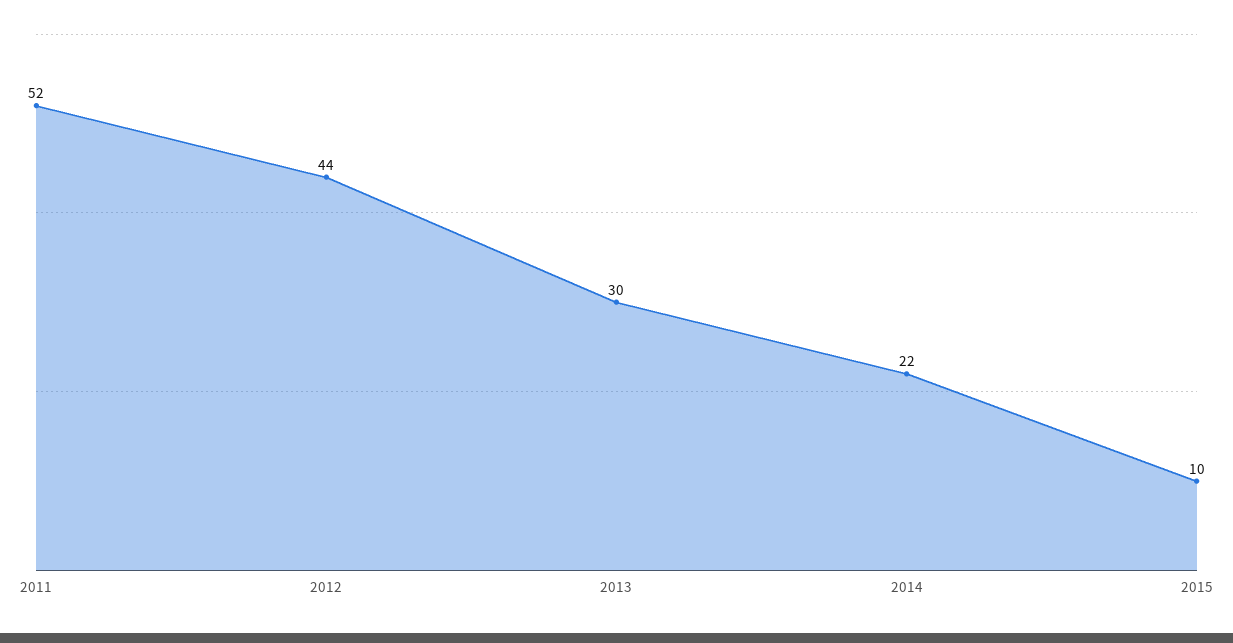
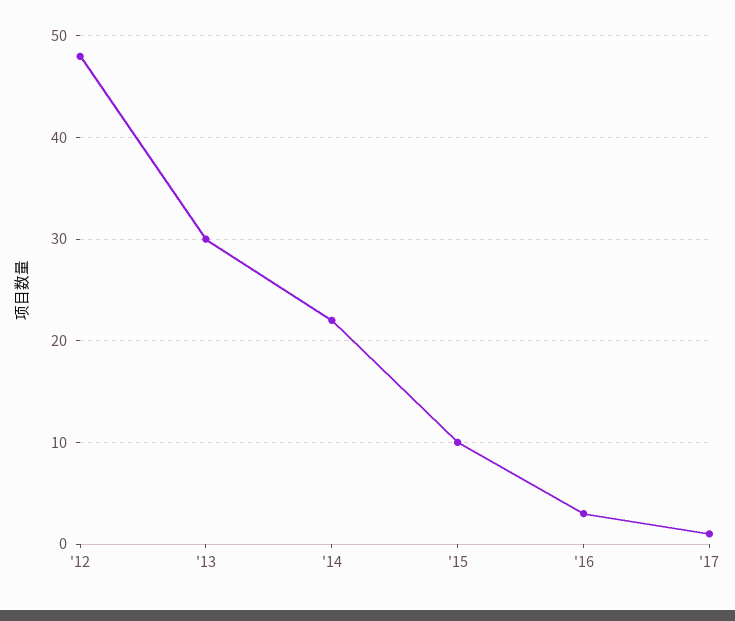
2011: 52 -> none
2012: 44 -> 48
'16: none -> 3
'17: none -> 1

